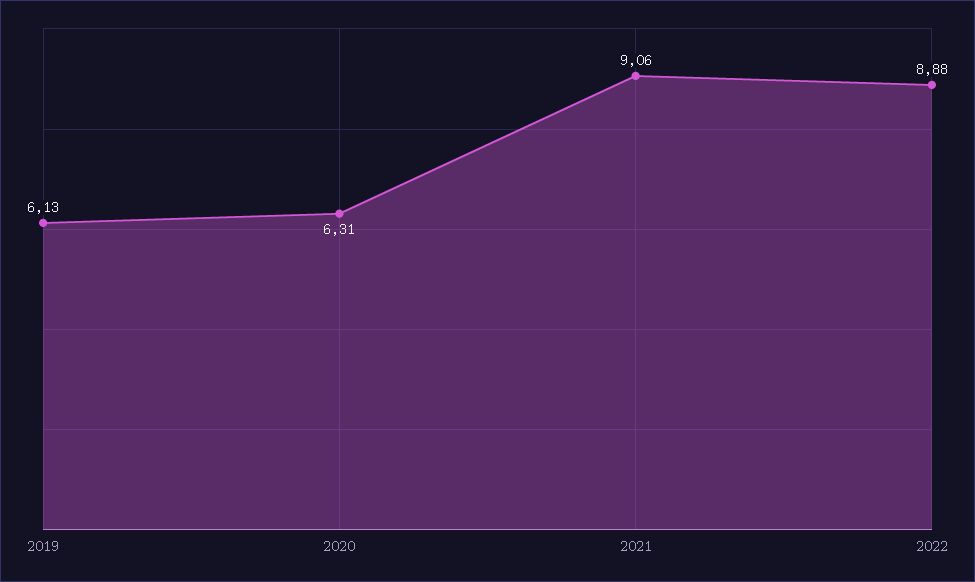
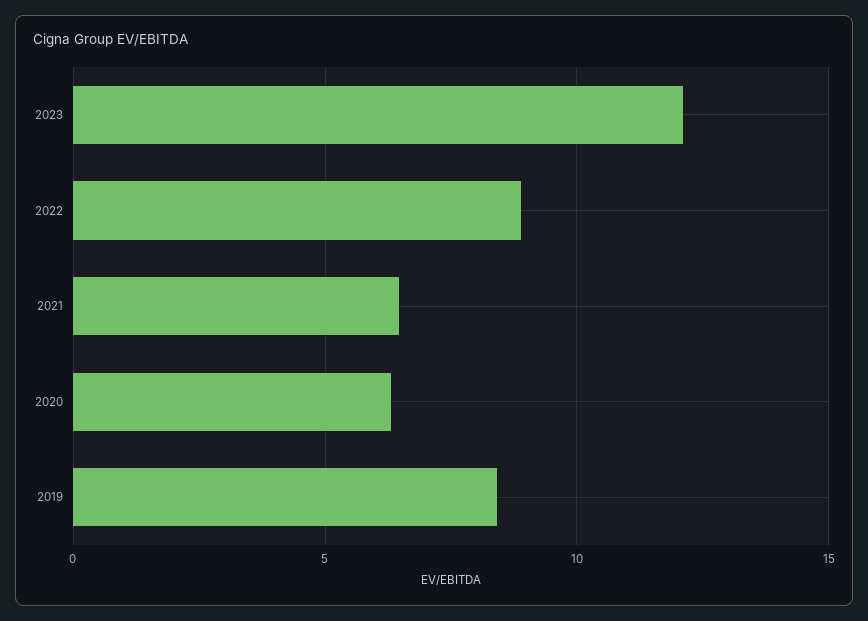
2019: 6.13 -> 8.5
2021: 9.06 -> 6.5
2023: none -> 12

